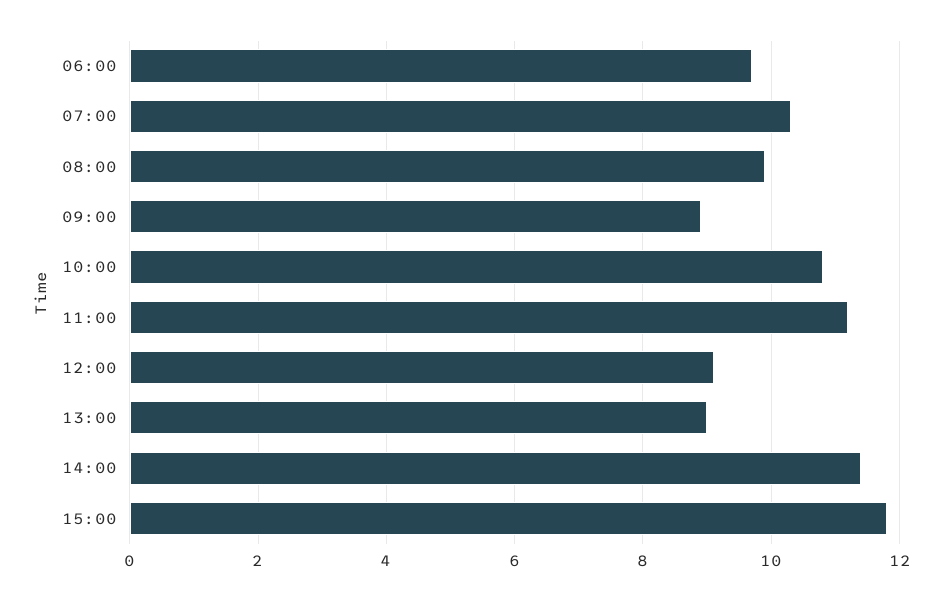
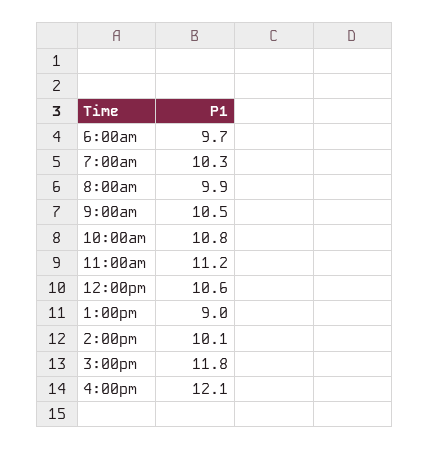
09:00: 9 -> 10.5
12:00: 9 -> 10.6
14:00: 11.5 -> 10.1
4:00pm: none -> 12.1

